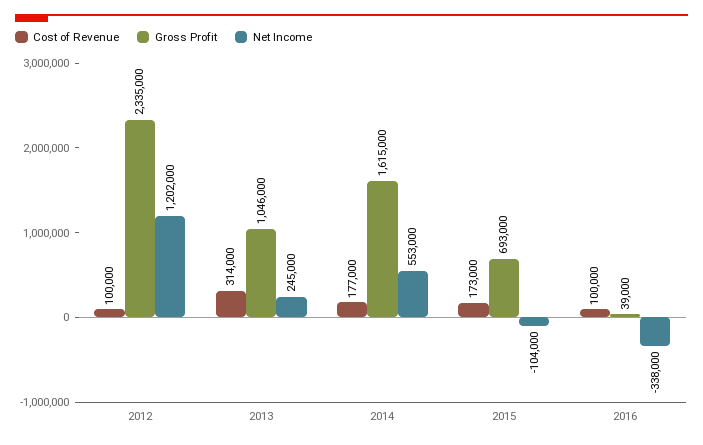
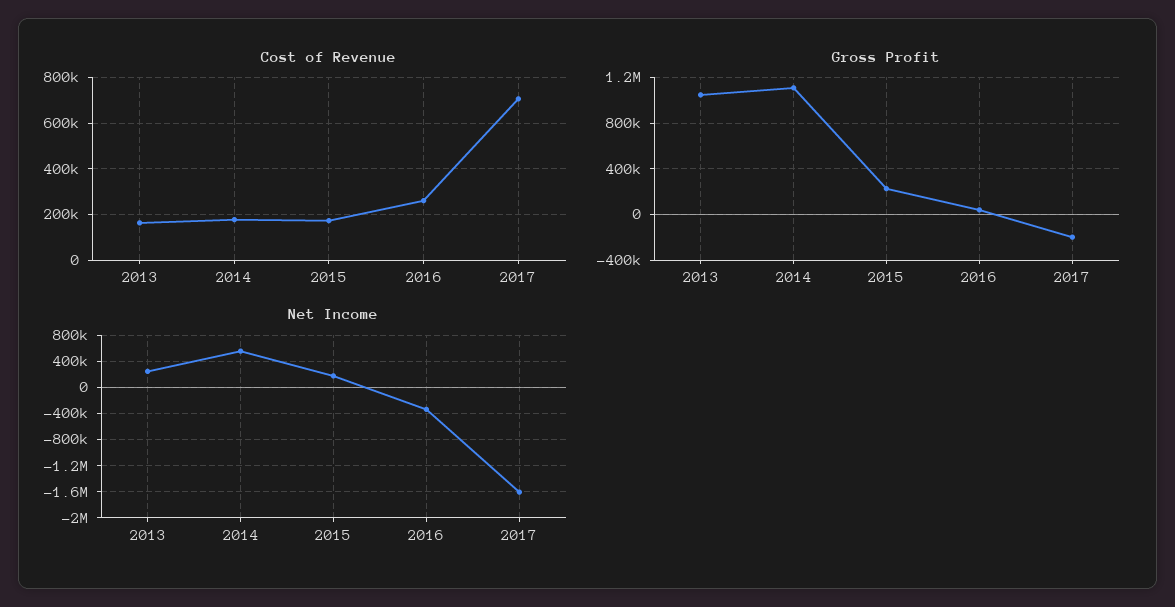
Cost of Revenue, 2012: 100000 -> none
Gross Profit, 2012: 2335000 -> none
Net Income, 2012: 1202000 -> none
Cost of Revenue, 2013: 314000 -> 150000
Gross Profit, 2014: 1615000 -> 1100000
Gross Profit, 2015: 693000 -> 200000
Net Income, 2015: -104000 -> 200000
Cost of Revenue, 2016: 100000 -> 250000
Cost of Revenue, 2017: none -> 700000
Gross Profit, 2017: none -> -200000
Net Income, 2017: none -> -1600000

